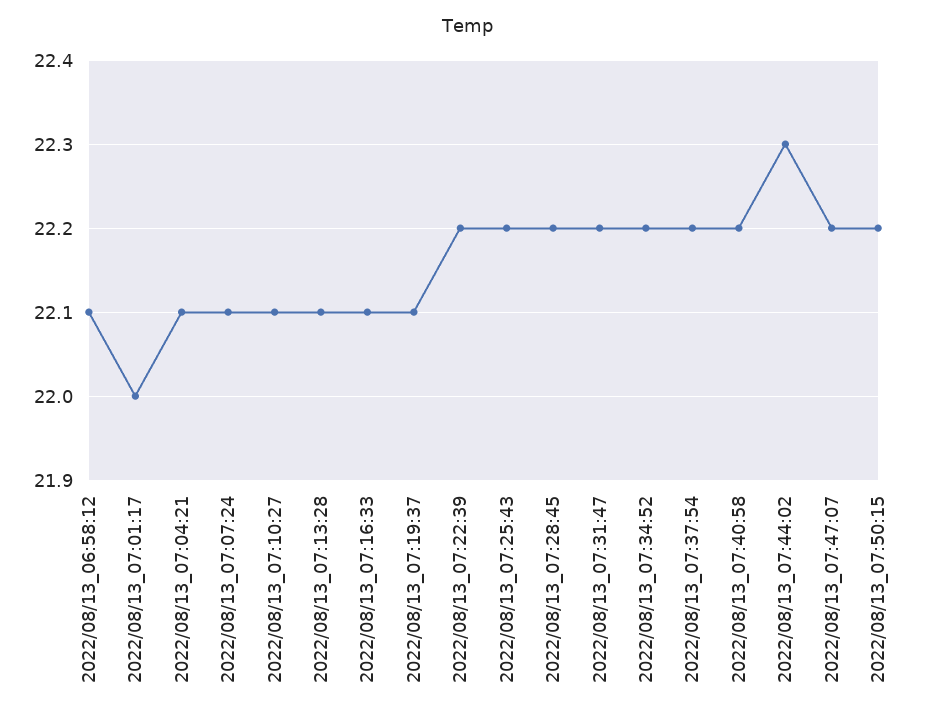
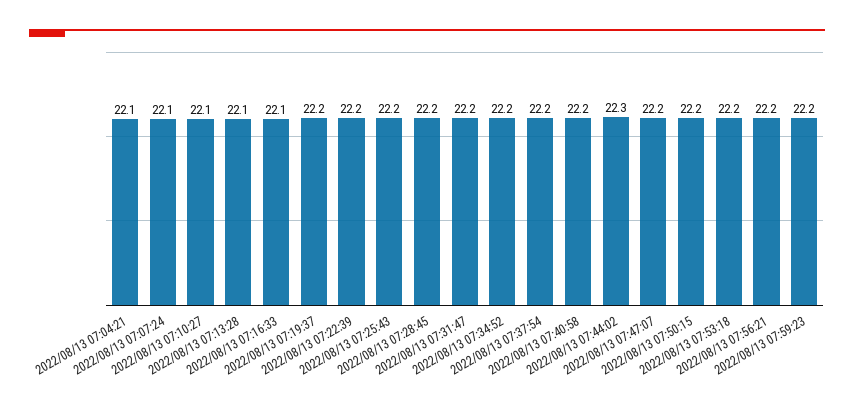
2022/08/13_06:58:12: 22.1 -> none
2022/08/13_07:01:17: 22 -> none
2022/08/13_07:19:37: 22.1 -> 22.2
2022/08/13 07:53:18: none -> 22.2
2022/08/13 07:56:21: none -> 22.2
2022/08/13 07:59:23: none -> 22.2

